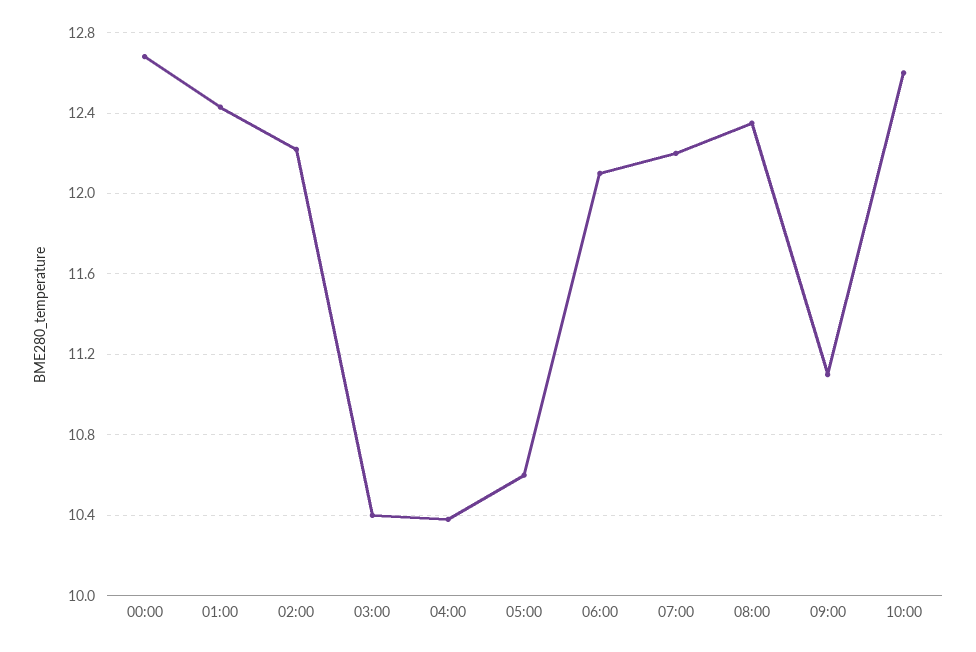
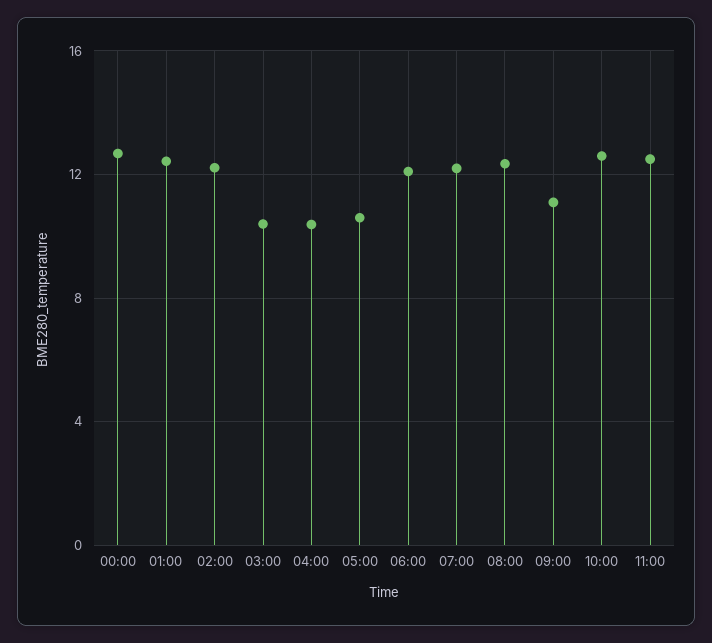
11:00: none -> 12.5

